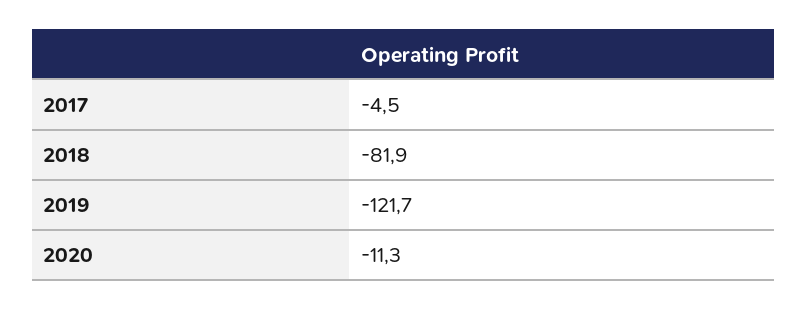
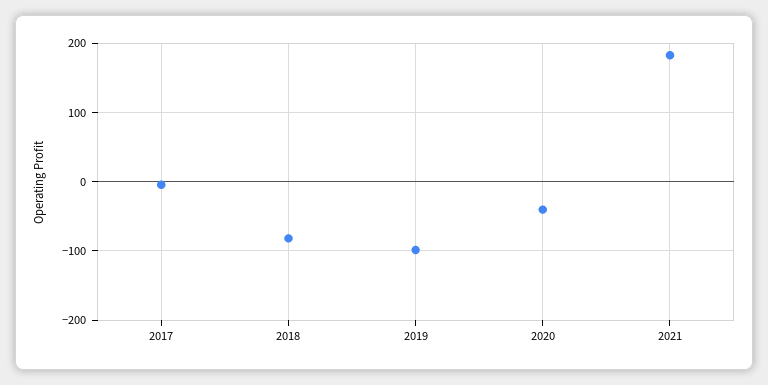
2019: -121.7 -> -100
2020: -11.3 -> -40
2021: none -> 180

